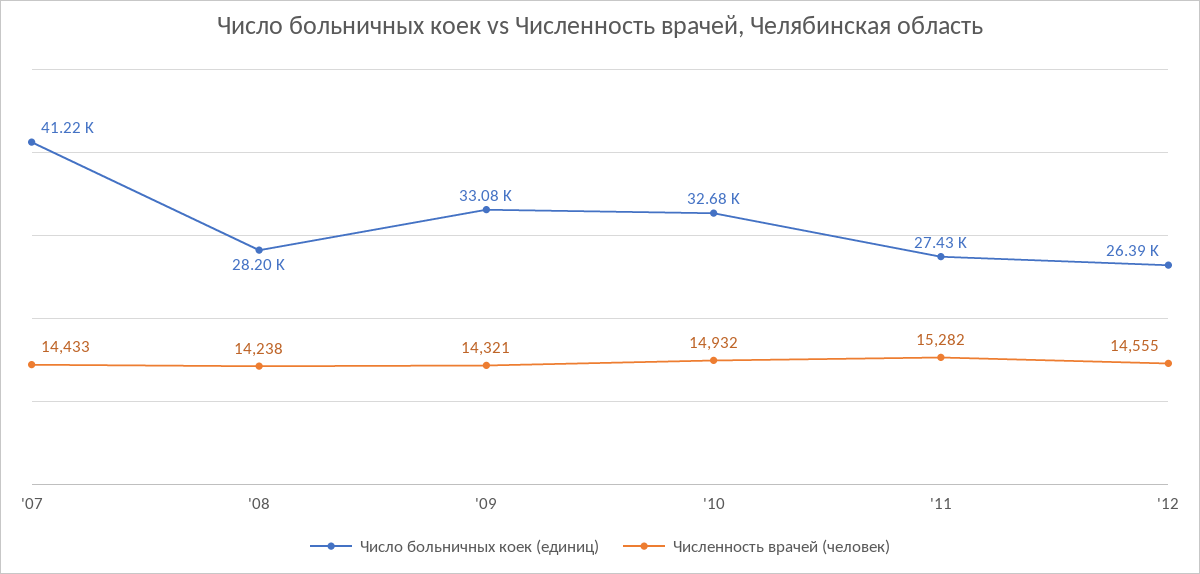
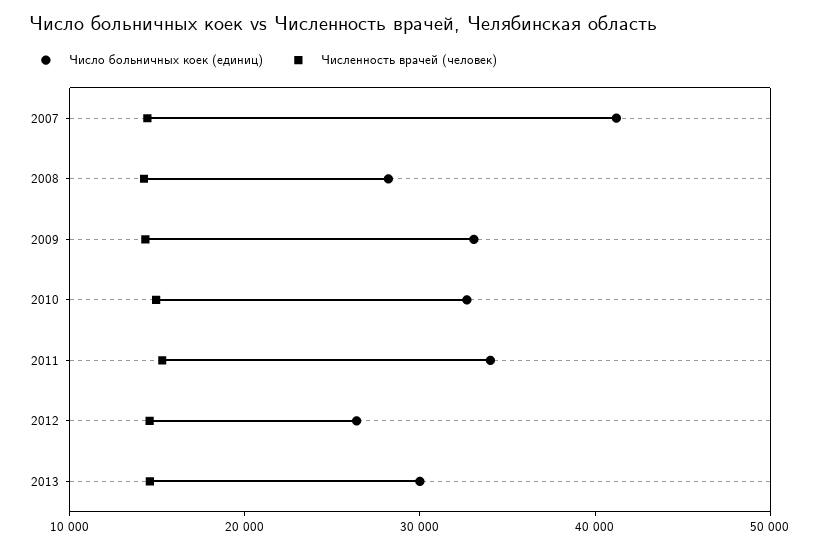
Число больничных коек (единиц), '11: 27430 -> 34000
Число больничных коек (единиц), 2013: none -> 30000
Численность врачей (человек), 2013: none -> 14000

